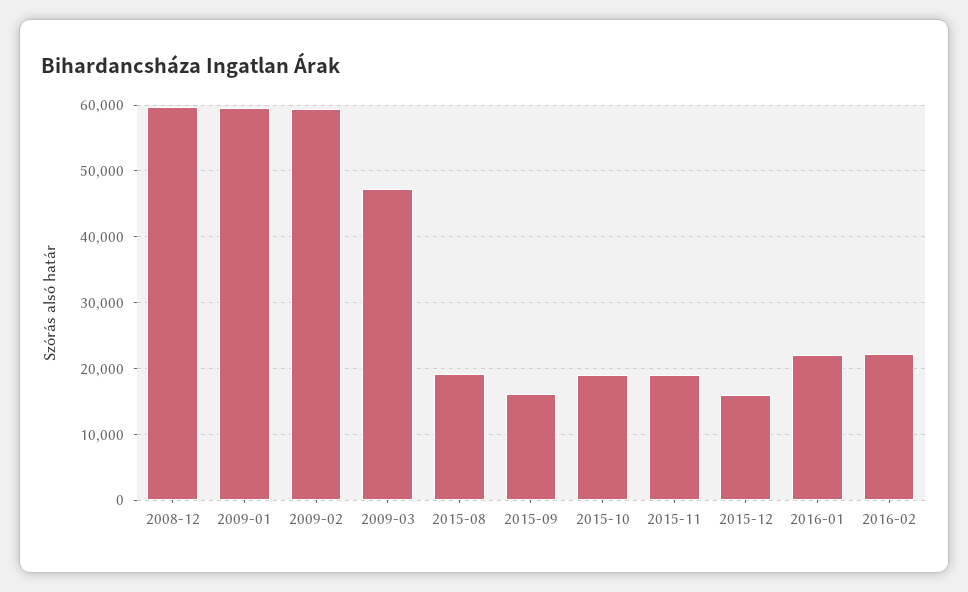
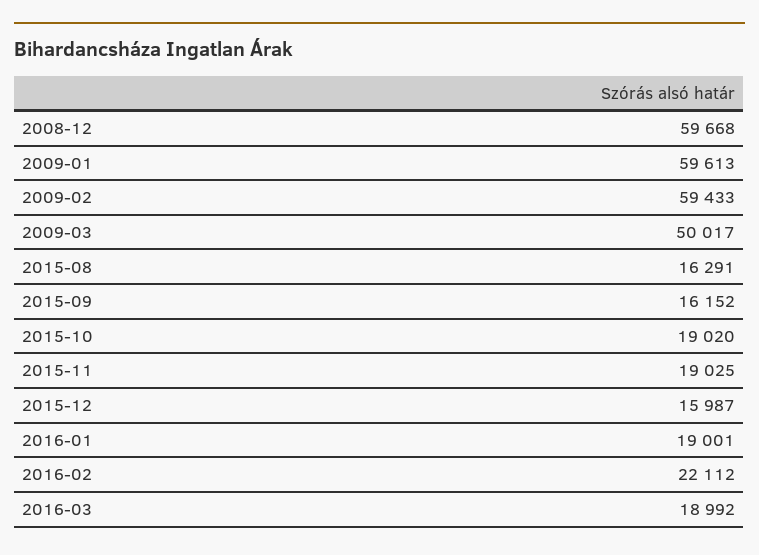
2009-03: 47000 -> 50017
2015-08: 19000 -> 16291
2016-01: 22000 -> 19001
2016-03: none -> 18992

